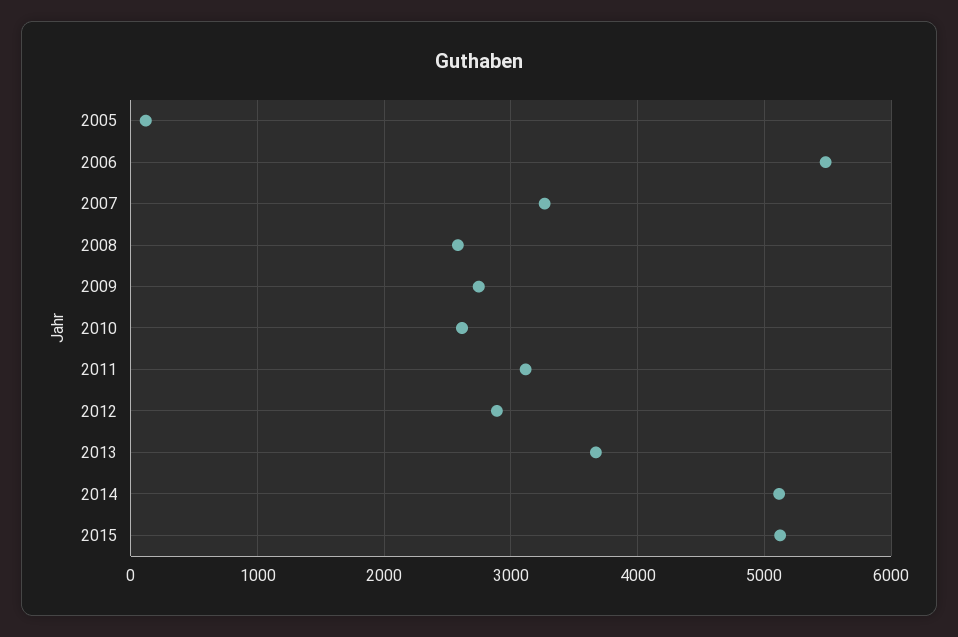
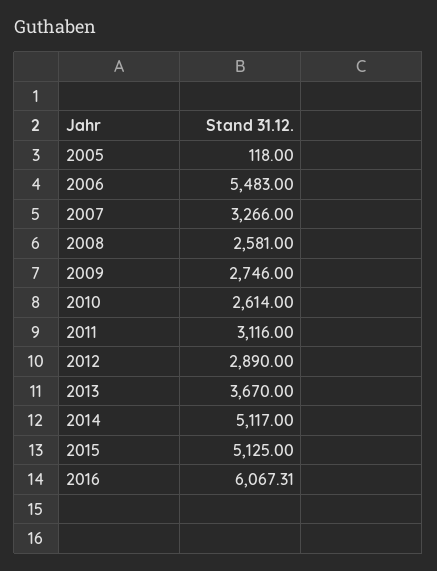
2016: none -> 6067.31

